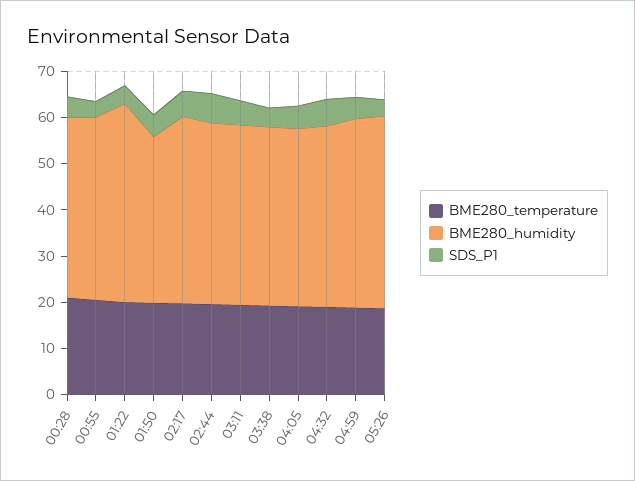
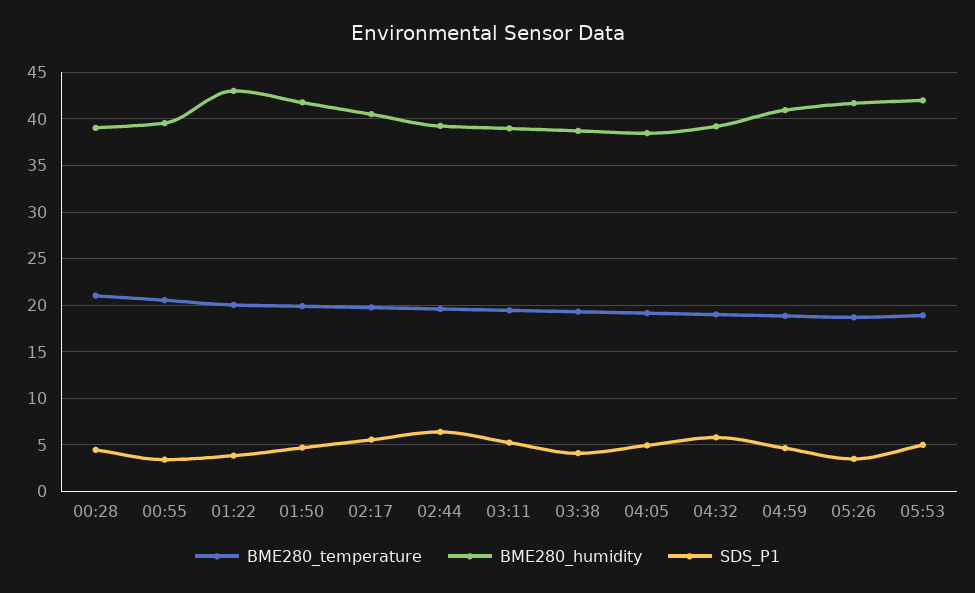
BME280_humidity, 01:50: 36 -> 42
BME280_temperature, 05:53: none -> 19
BME280_humidity, 05:53: none -> 42
SDS_P1, 05:53: none -> 5

